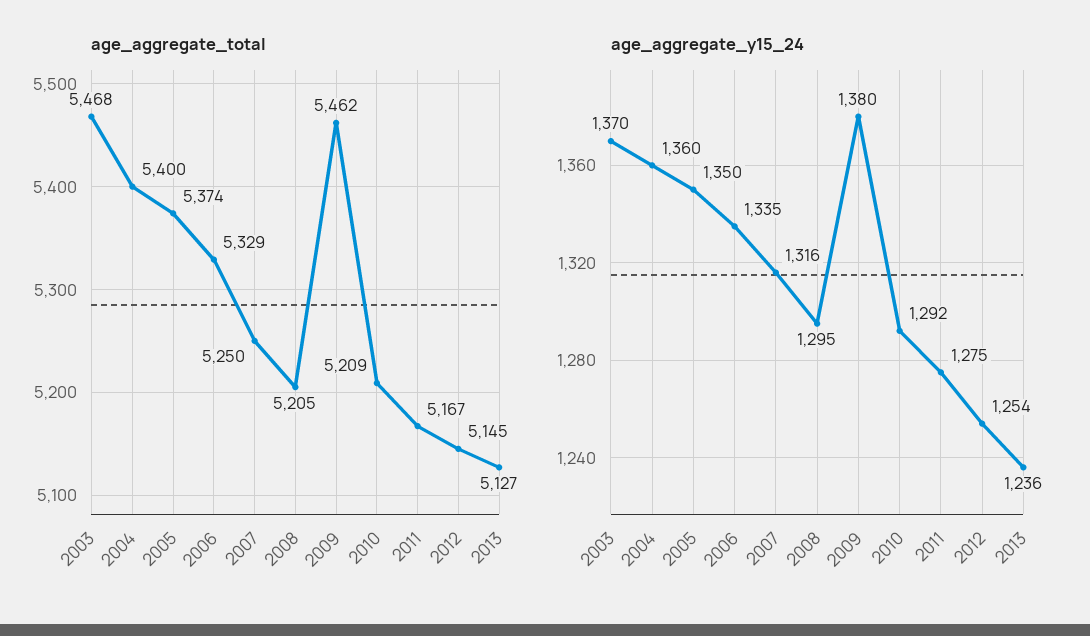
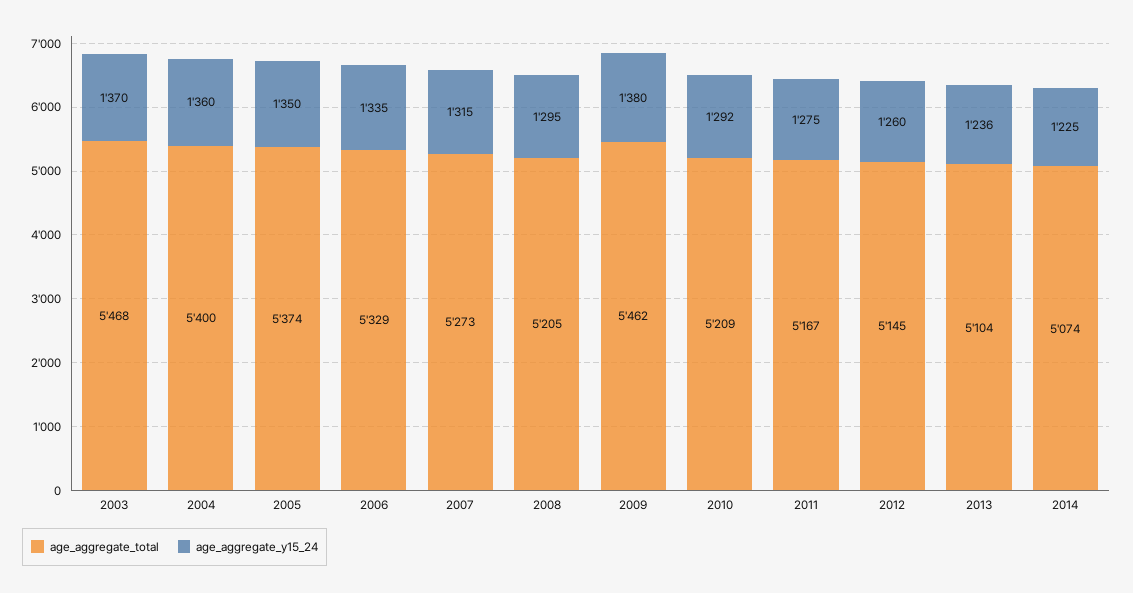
age_aggregate_total, 2007: 5250 -> 5273
age_aggregate_total, 2013: 5127 -> 5104
age_aggregate_y15_24, 2007: 1316 -> 1315
age_aggregate_y15_24, 2012: 1254 -> 1260
age_aggregate_total, 2014: none -> 5074
age_aggregate_y15_24, 2014: none -> 1225

